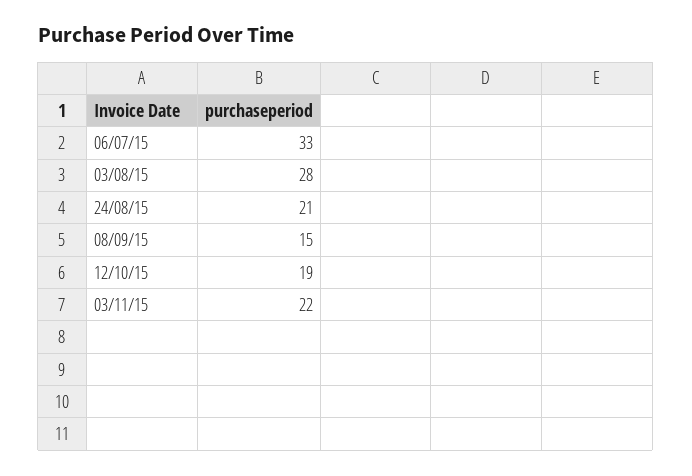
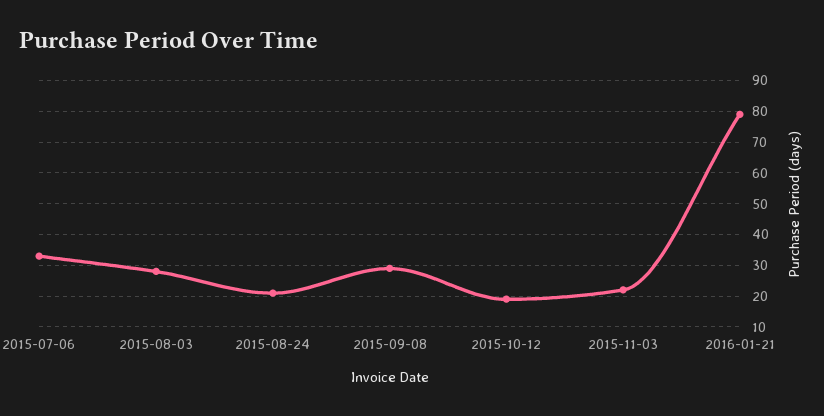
08/09/15: 15 -> 30
2016-01-21: none -> 80

